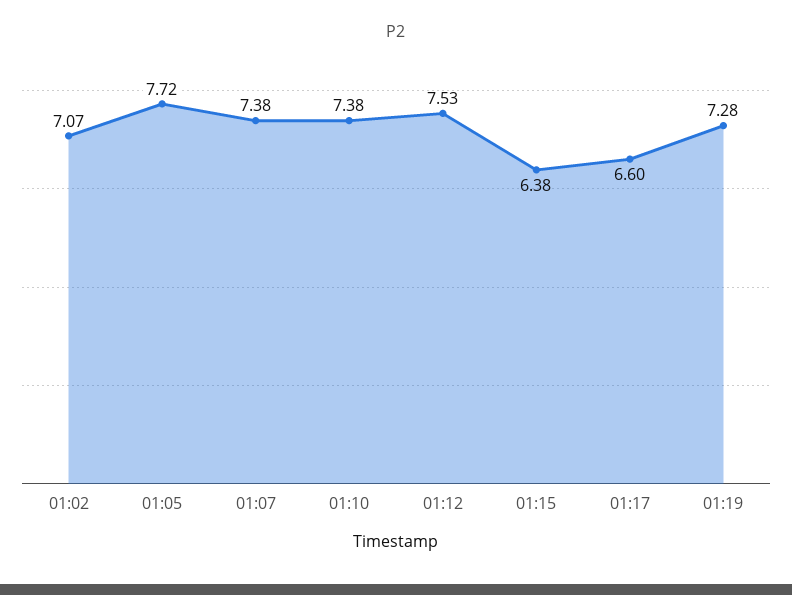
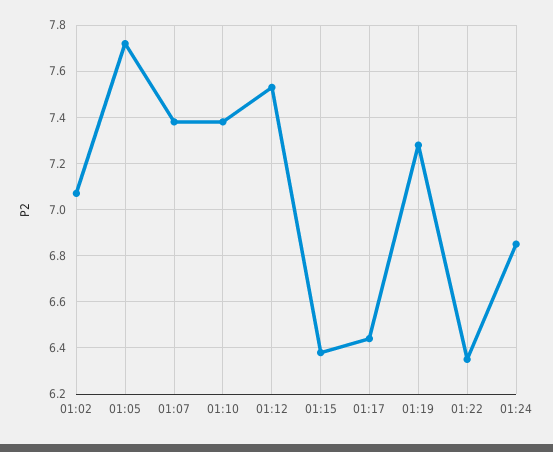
01:17: 6.6 -> 6.45
01:22: none -> 6.35
01:24: none -> 6.85

